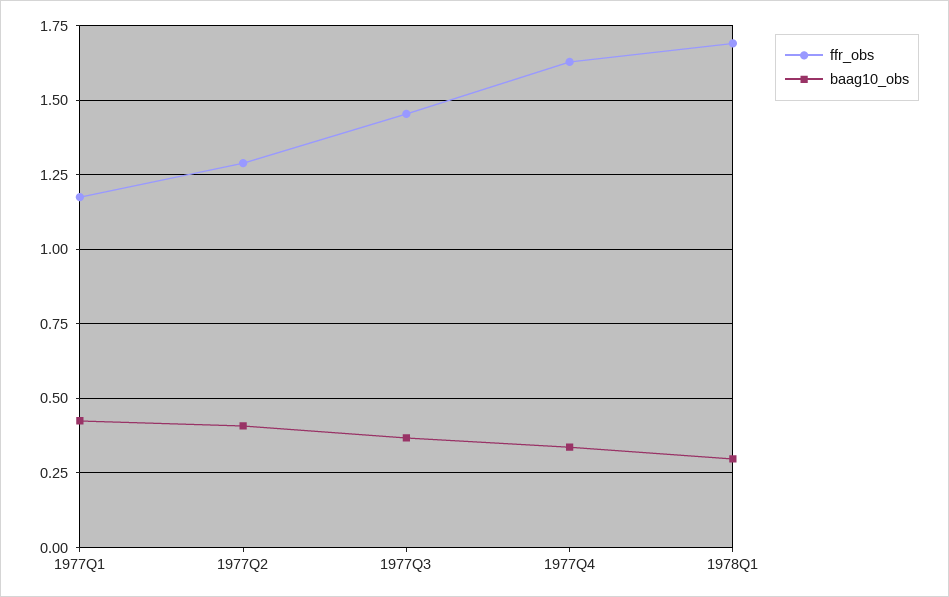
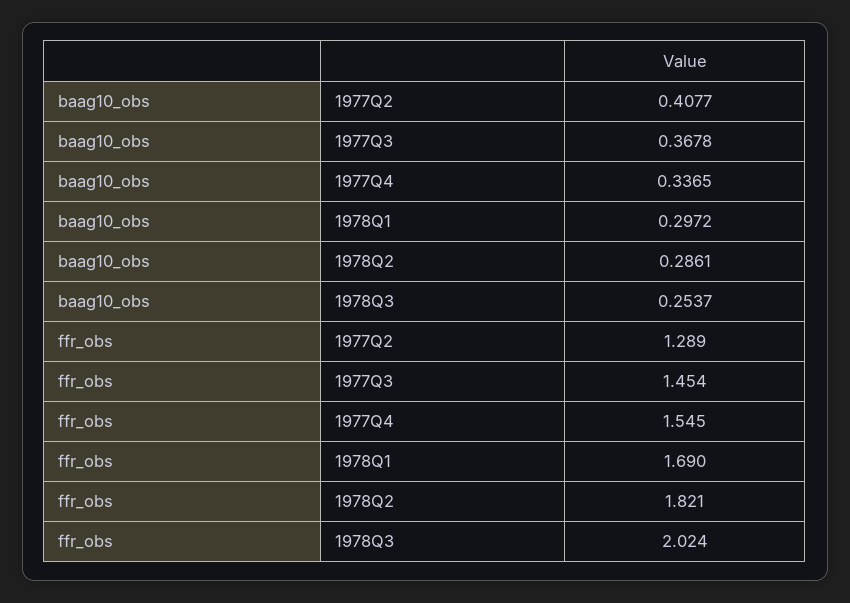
ffr_obs, 1977Q1: 1.175 -> none
baag10_obs, 1977Q1: 0.425 -> none
ffr_obs, 1977Q4: 1.625 -> 1.545
baag10_obs, 1978Q2: none -> 0.2861
baag10_obs, 1978Q3: none -> 0.2537
ffr_obs, 1978Q2: none -> 1.821
ffr_obs, 1978Q3: none -> 2.024

